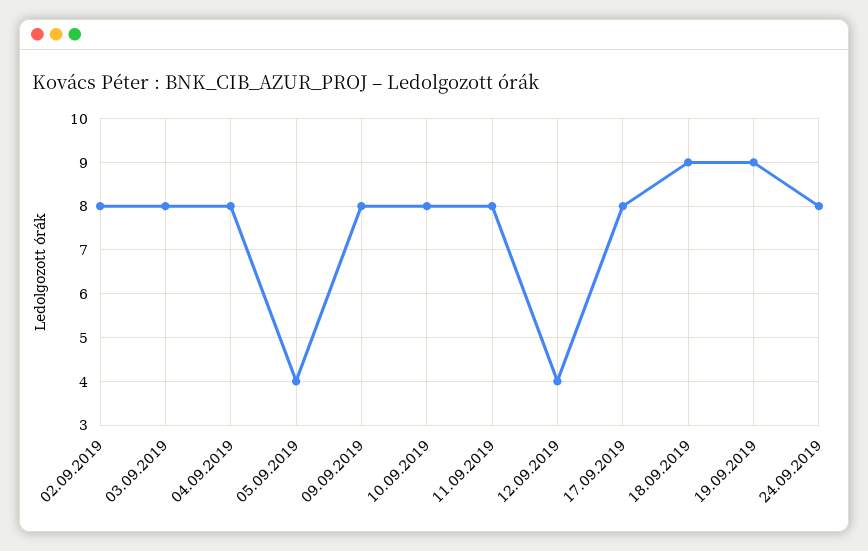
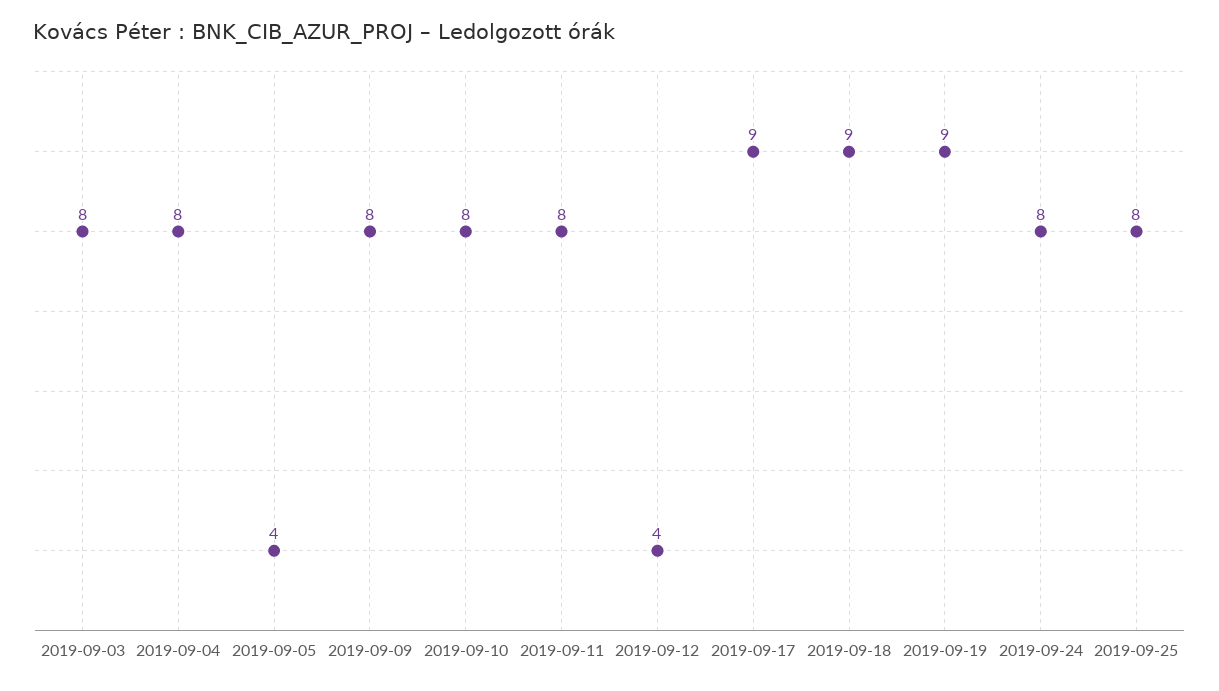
02.09.2019: 8 -> none
17.09.2019: 8 -> 9
2019-09-25: none -> 8

